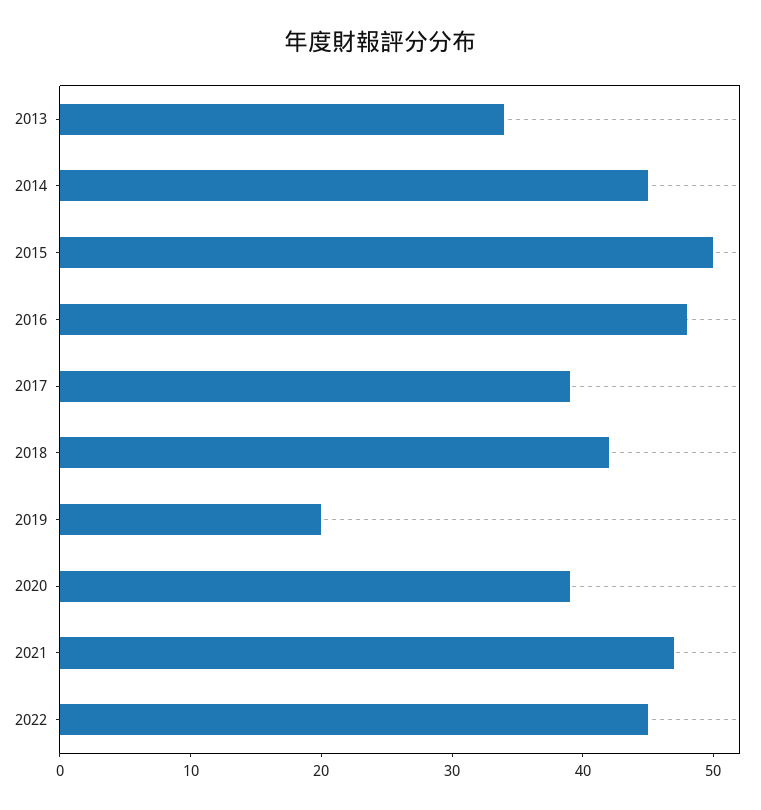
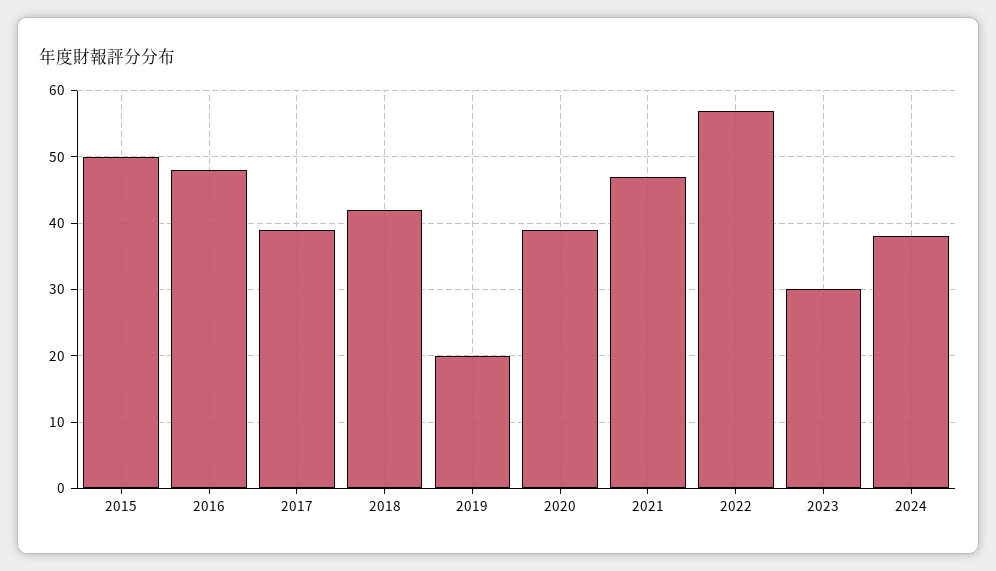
2013: 34 -> none
2014: 45 -> none
2022: 45 -> 57
2023: none -> 30
2024: none -> 38

